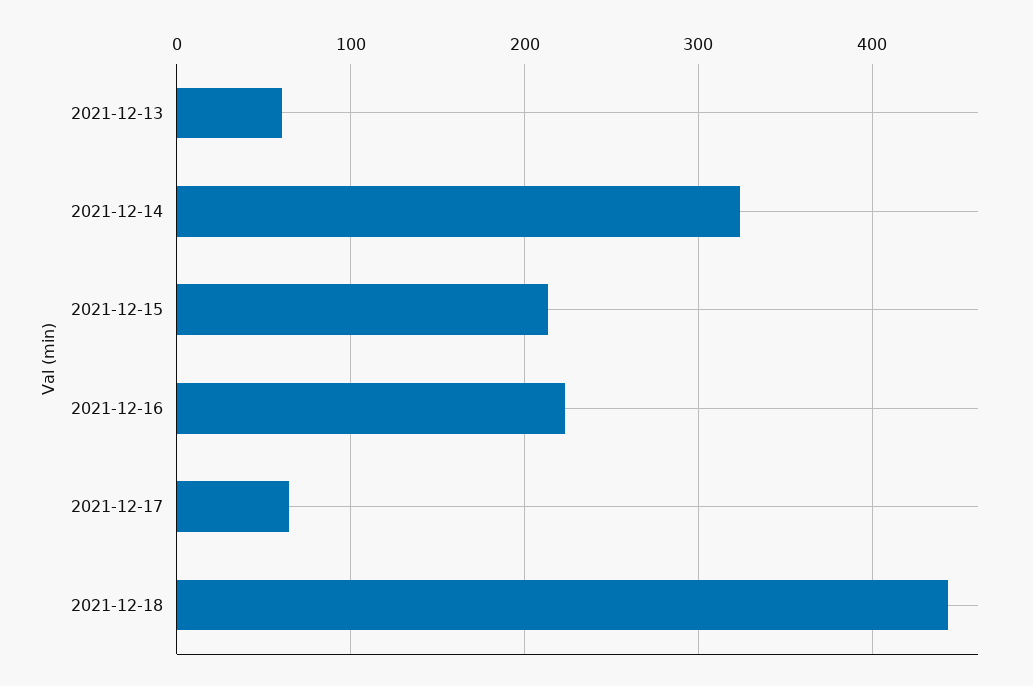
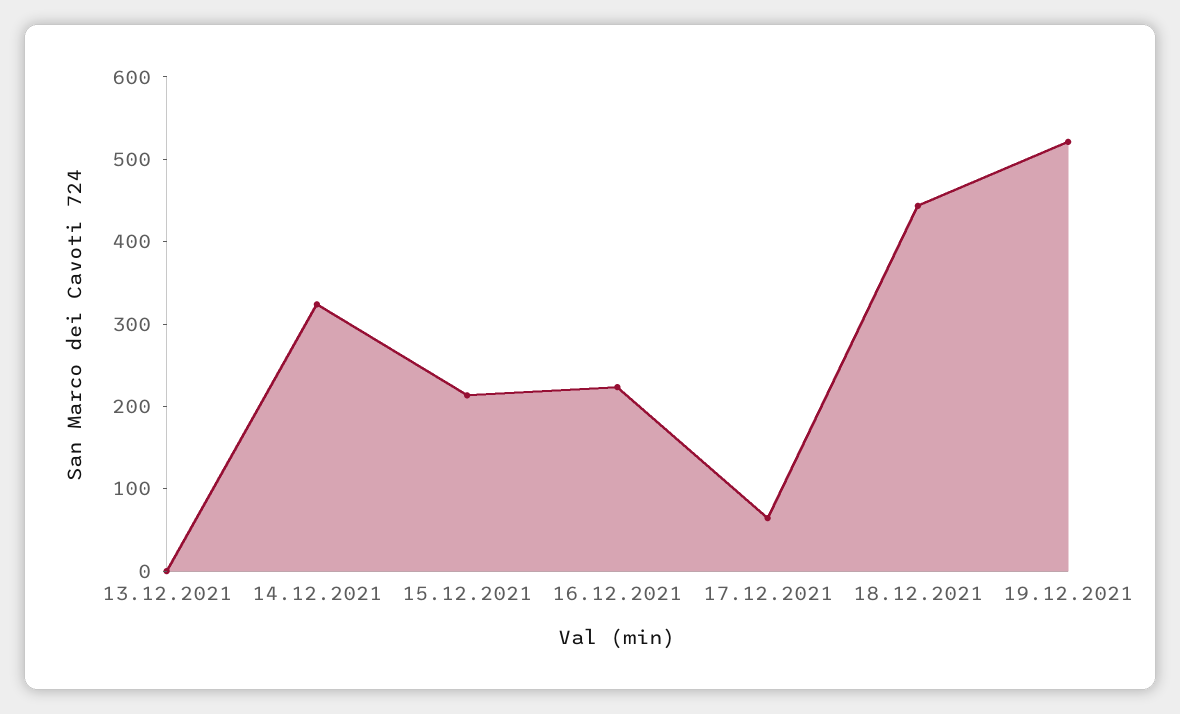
2021-12-13: 60 -> 0
19.12.2021: none -> 520

